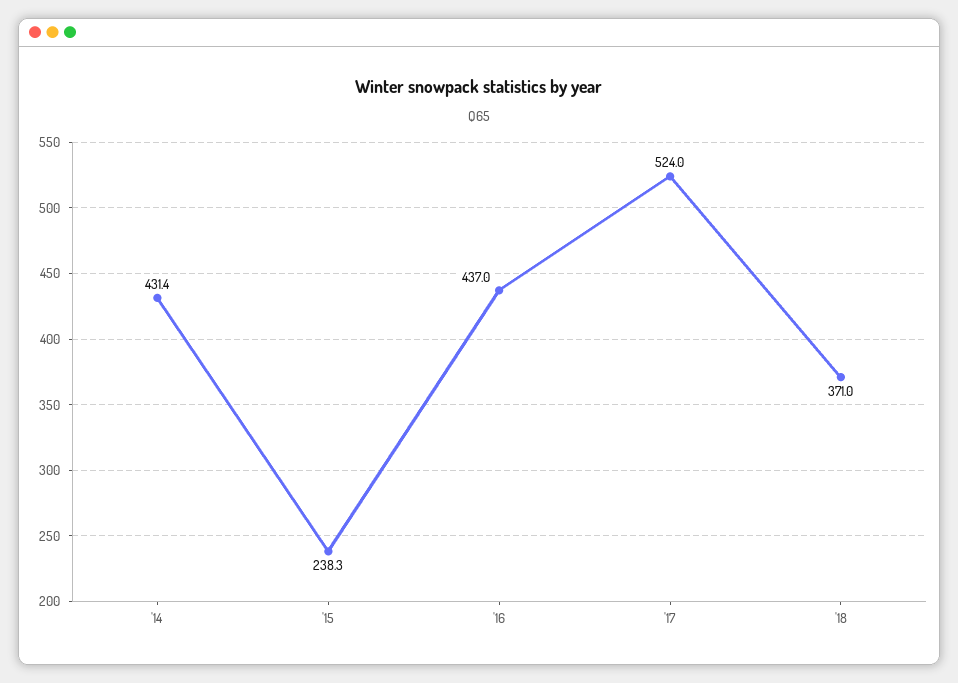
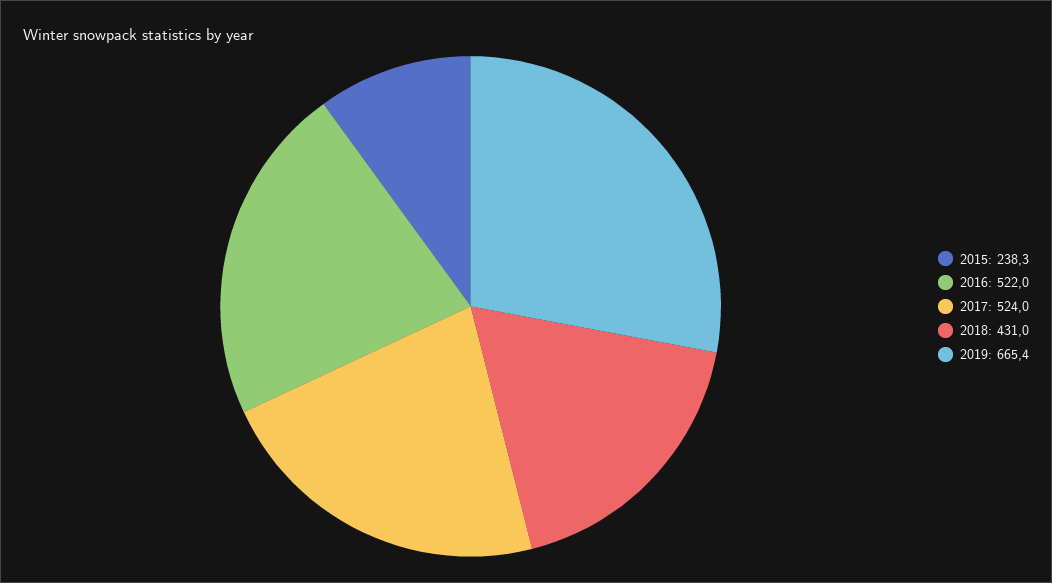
'14: 431.4 -> none
'16: 437 -> 522
'18: 371 -> 431
2019: none -> 665.4

